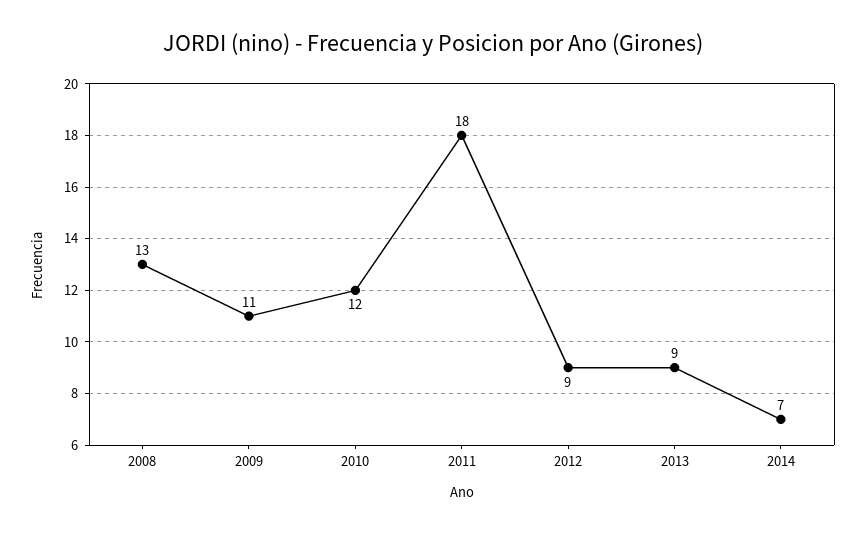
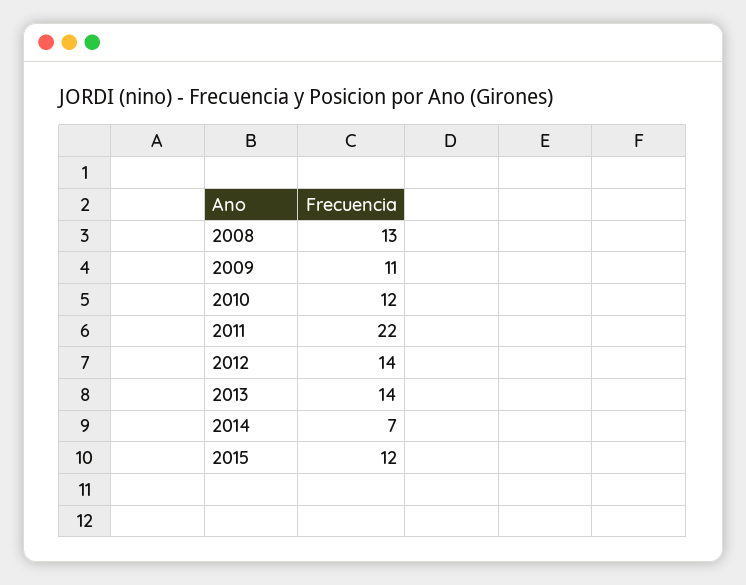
2011: 18 -> 22
2012: 9 -> 14
2013: 9 -> 14
2015: none -> 12

